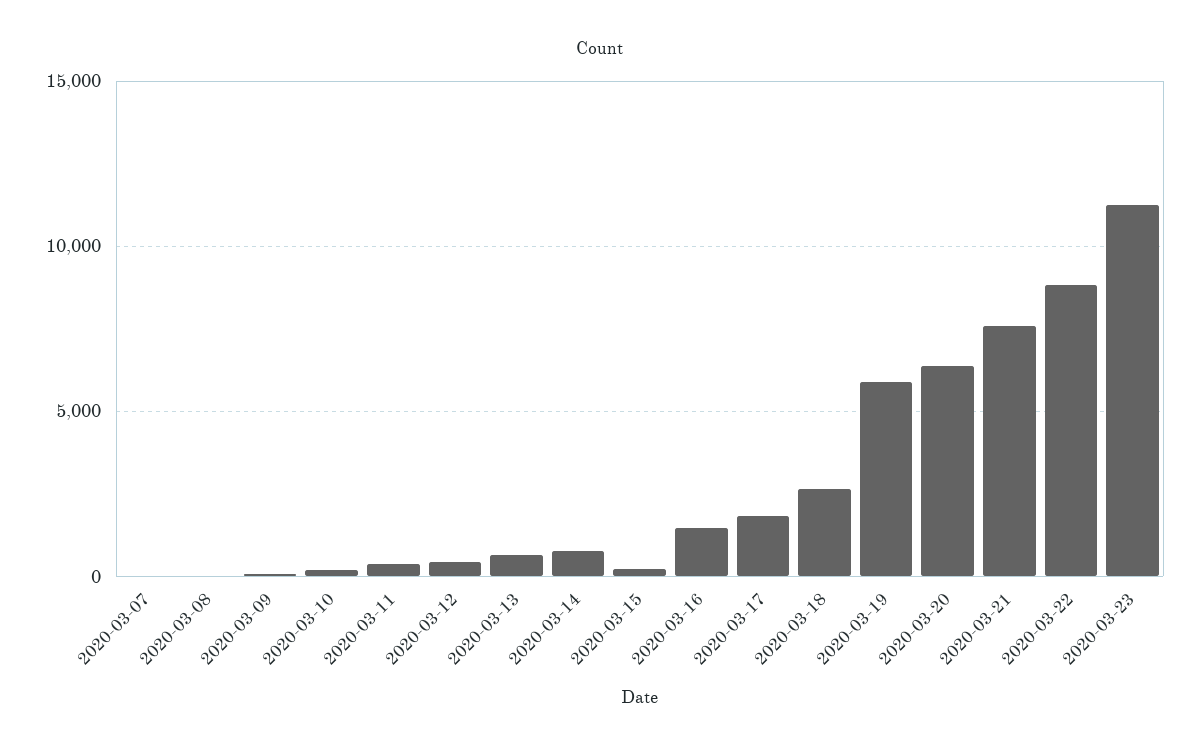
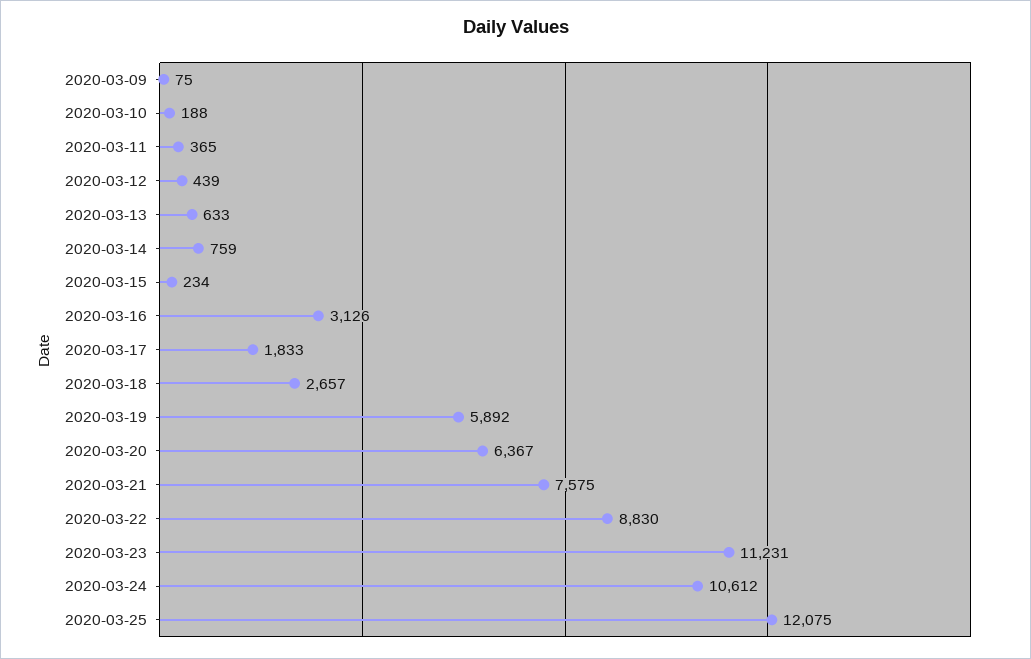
2020-03-07: 0 -> none
2020-03-08: 0 -> none
2020-03-16: 1500 -> 3126
2020-03-24: none -> 10612
2020-03-25: none -> 12075

